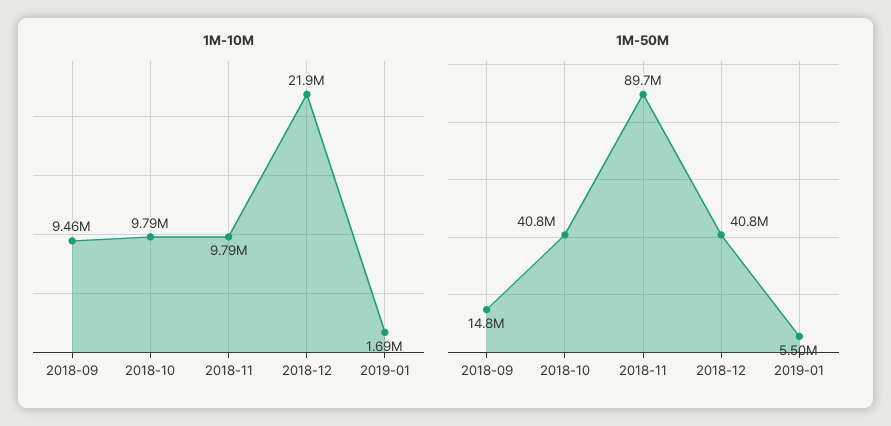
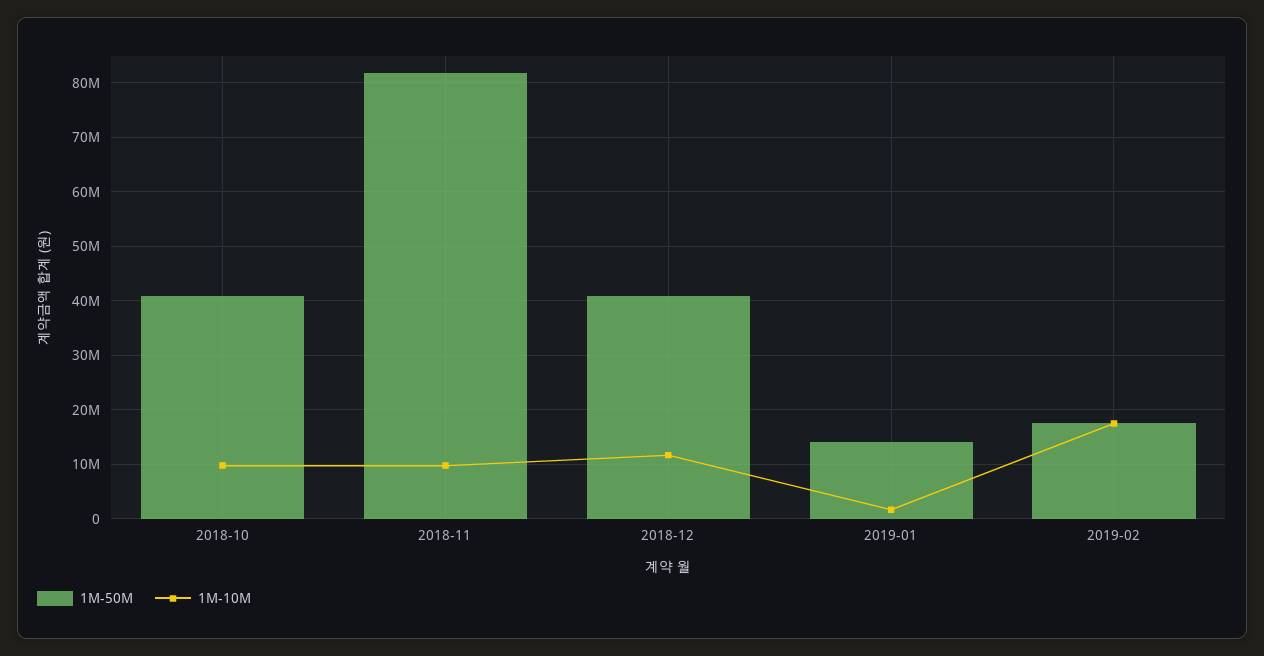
1M-10M, 2018-09: 9460000 -> none
1M-10M, 2018-12: 21900000 -> 12000000
1M-50M, 2018-09: 14800000 -> none
1M-50M, 2018-11: 89700000 -> 82000000
1M-50M, 2019-01: 5500000 -> 14000000
1M-50M, 2019-02: none -> 18000000
1M-10M, 2019-02: none -> 18000000

